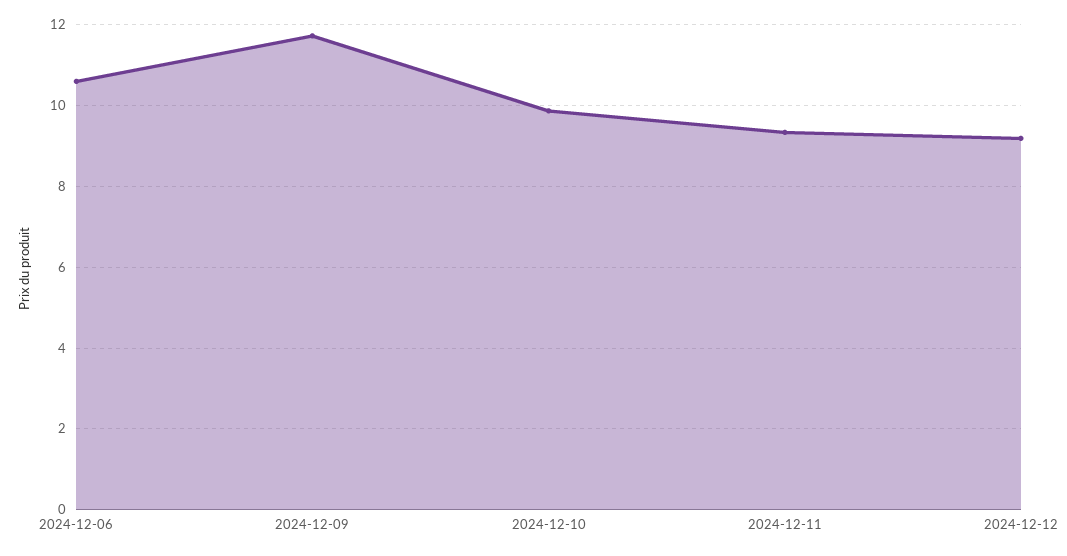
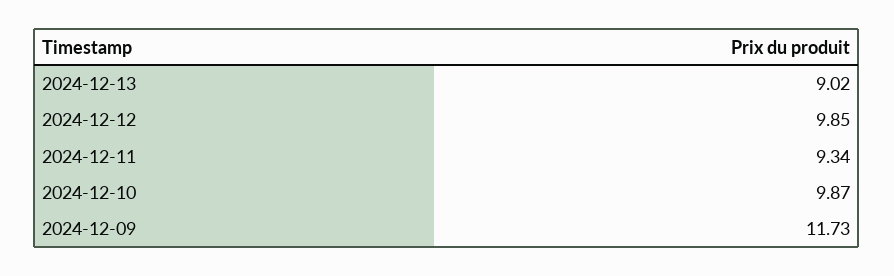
2024-12-06: 10.6 -> none
2024-12-12: 9.2 -> 9.85
2024-12-13: none -> 9.02

